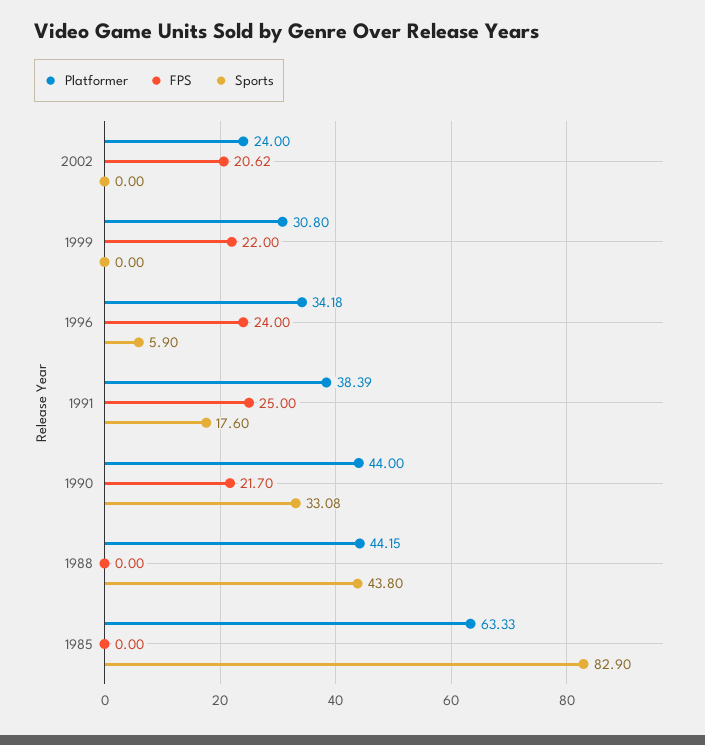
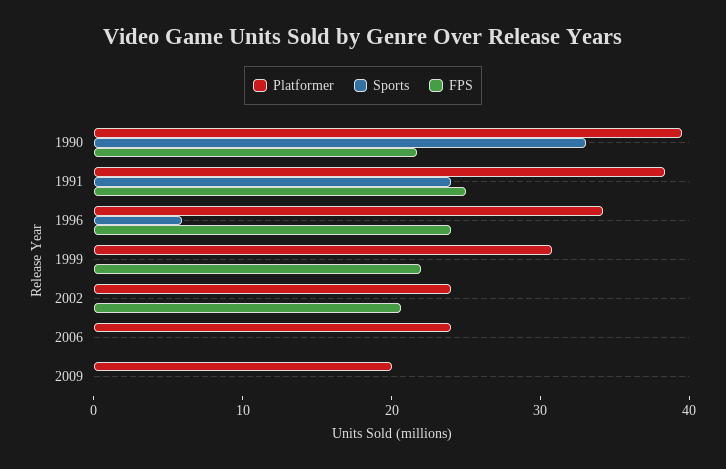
Sports, 1991: 17.6 -> 24
Platformer, 1990: 44 -> 40
Platformer, 1988: 44.15 -> none
FPS, 1988: 0 -> none
Sports, 1988: 43.8 -> none
Platformer, 1985: 63.33 -> none
FPS, 1985: 0 -> none
Sports, 1985: 82.9 -> none
Platformer, 2006: none -> 24
Sports, 2006: none -> 0
FPS, 2006: none -> 0
Platformer, 2009: none -> 20
Sports, 2009: none -> 0
FPS, 2009: none -> 0

